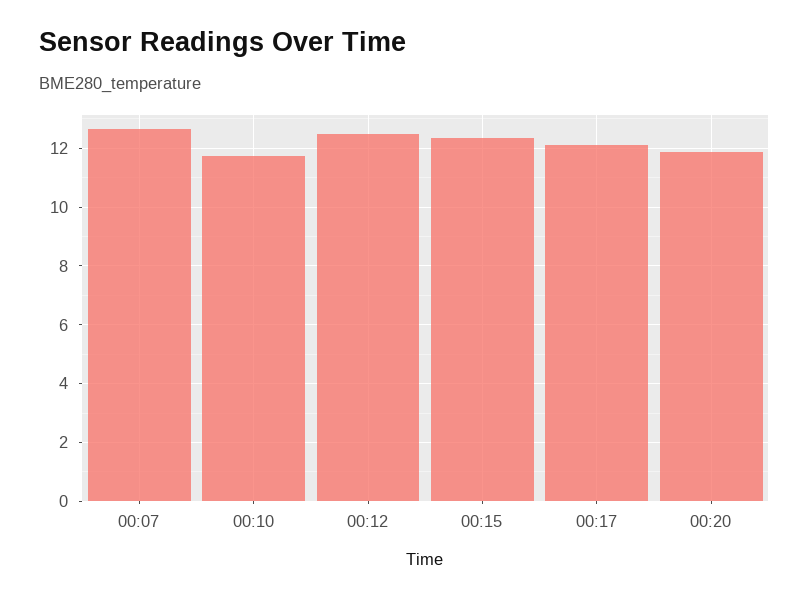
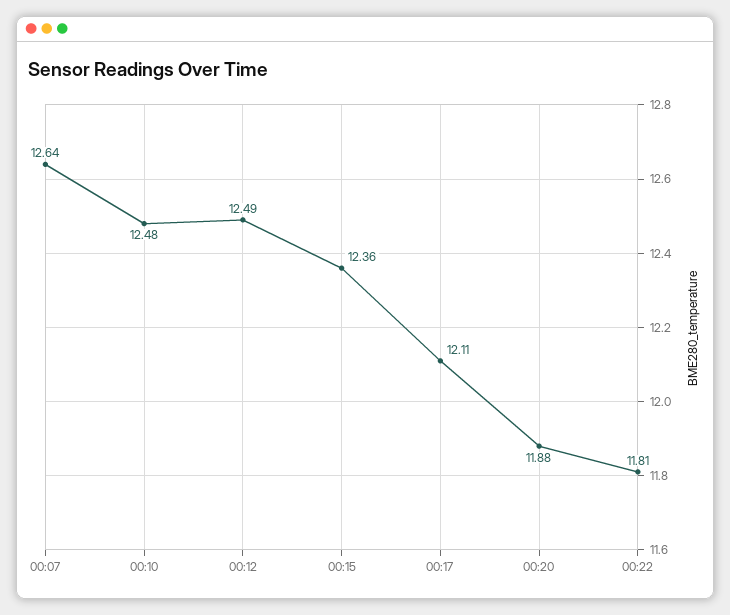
00:10: 11.75 -> 12.48
00:22: none -> 11.81

